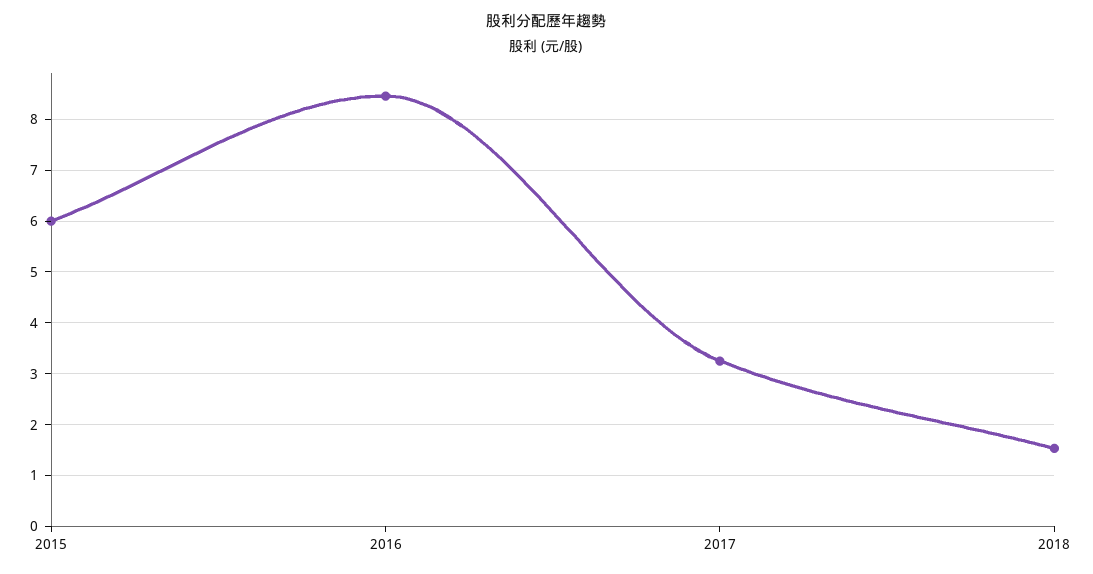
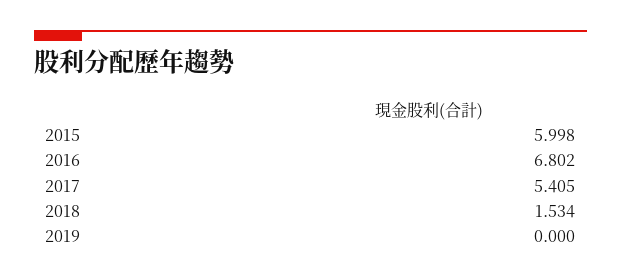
2016: 8.4 -> 6.802
2017: 3.2 -> 5.405
2019: none -> 0

